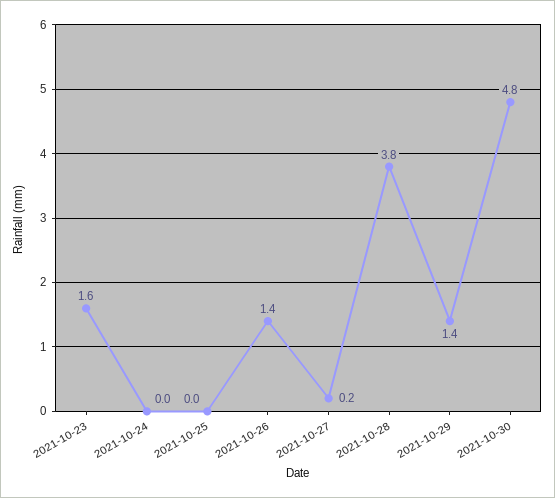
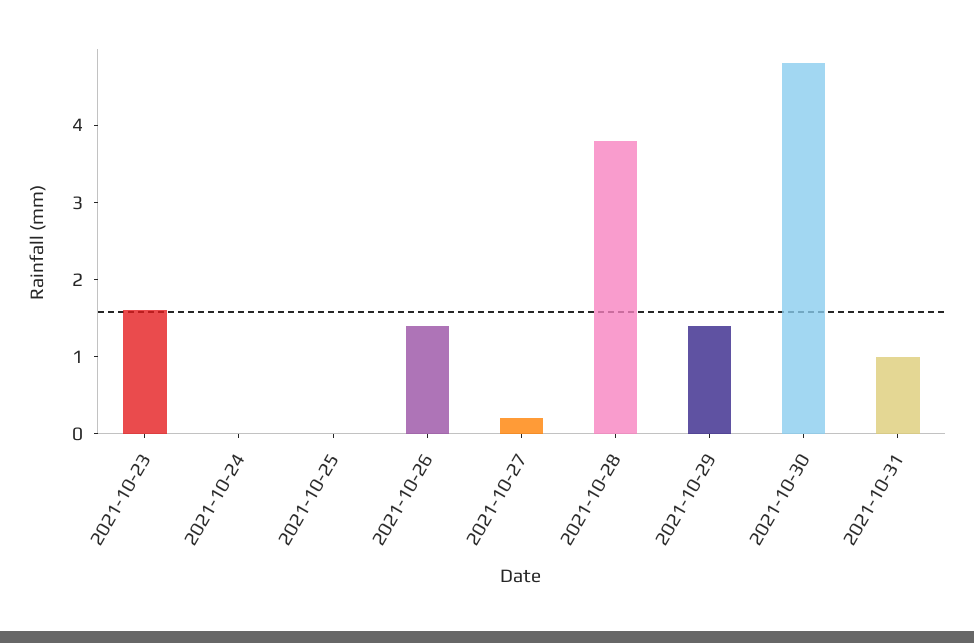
2021-10-31: none -> 1

